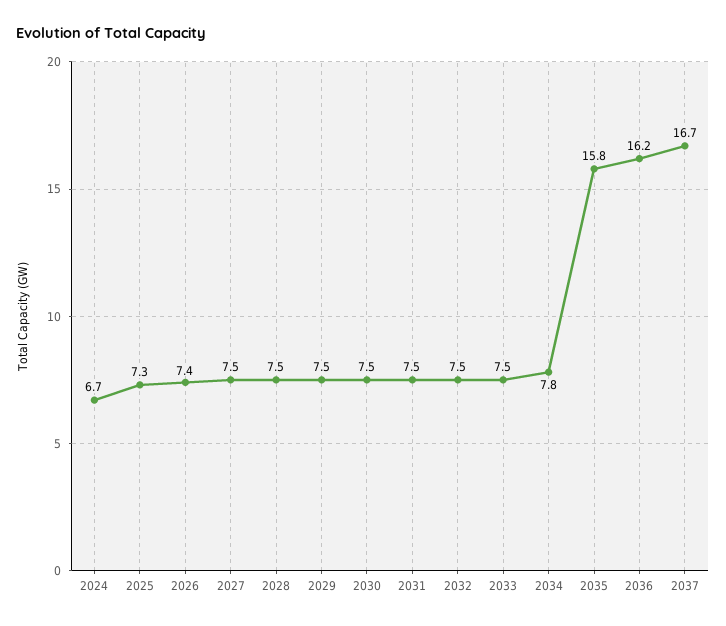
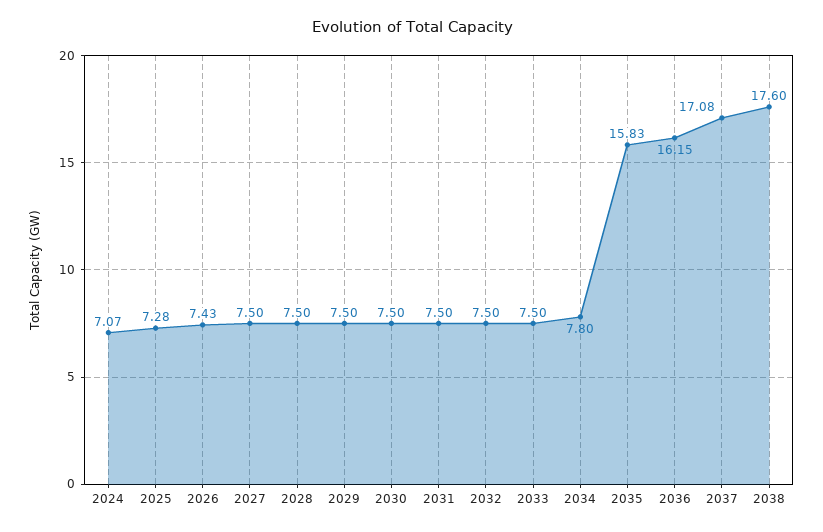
2024: 6.7 -> 7.07
2037: 16.7 -> 17.08
2038: none -> 17.6

